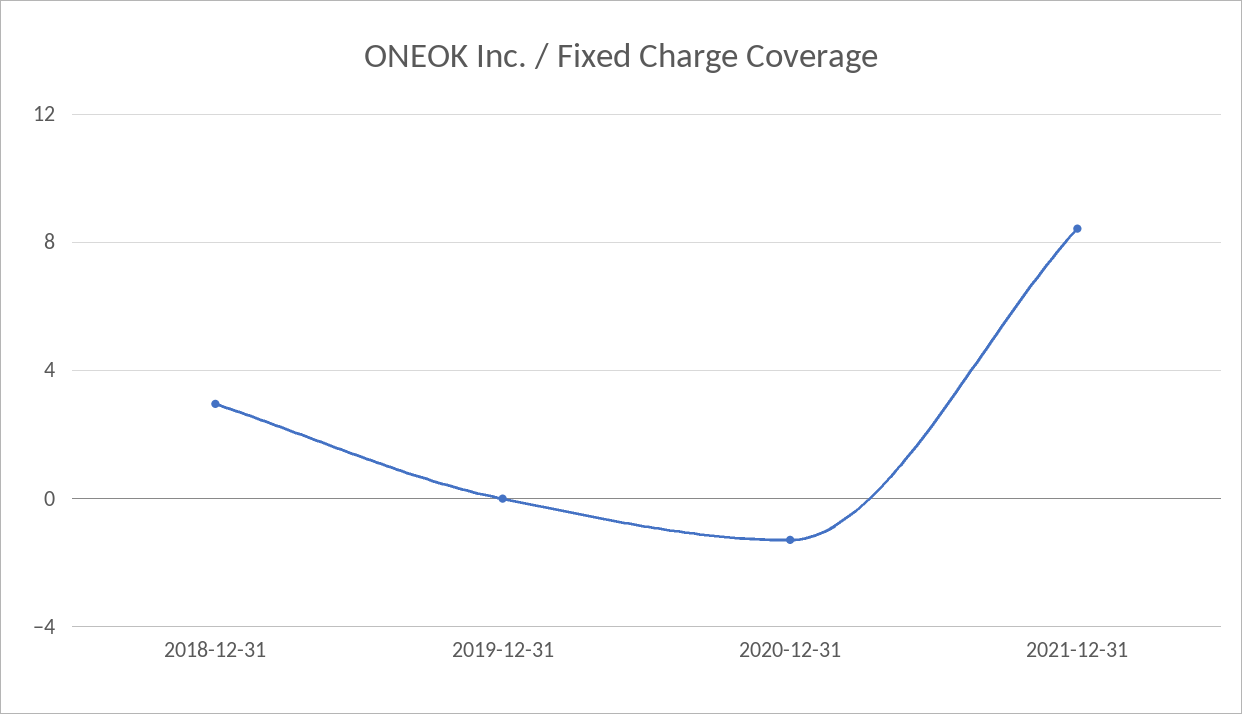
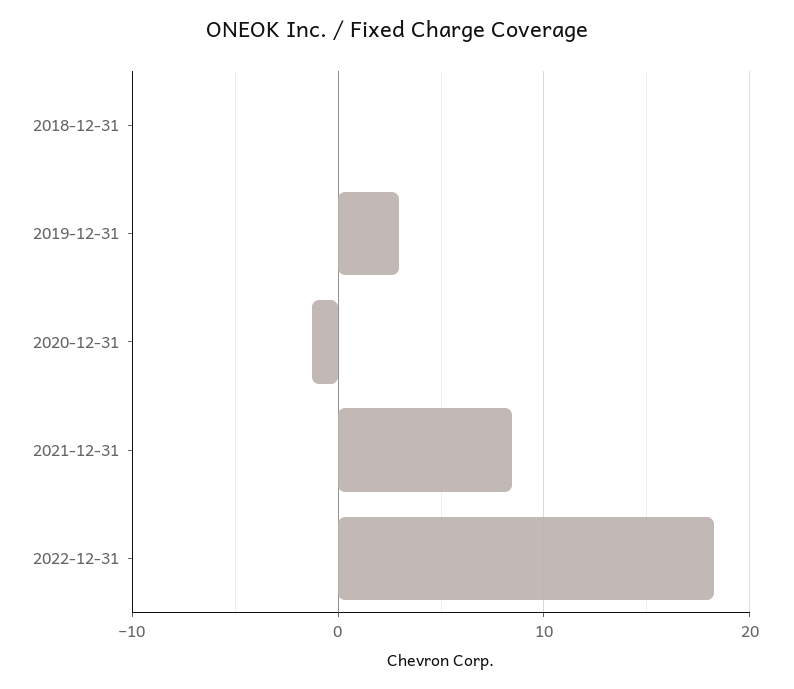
2018-12-31: 3 -> 0
2019-12-31: 0 -> 3
2022-12-31: none -> 18

